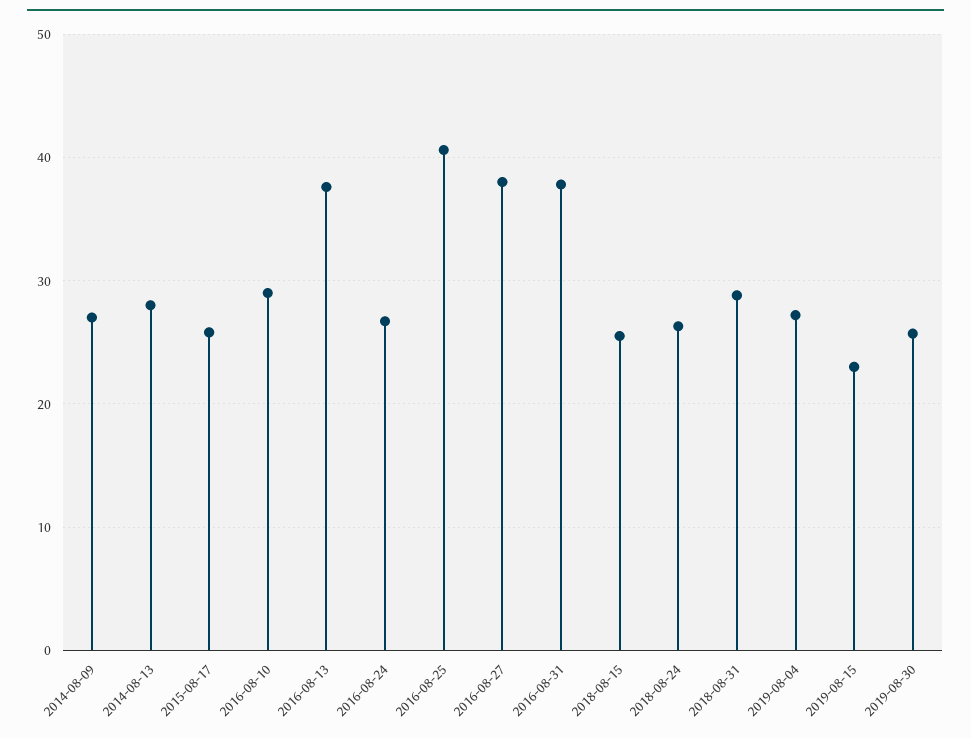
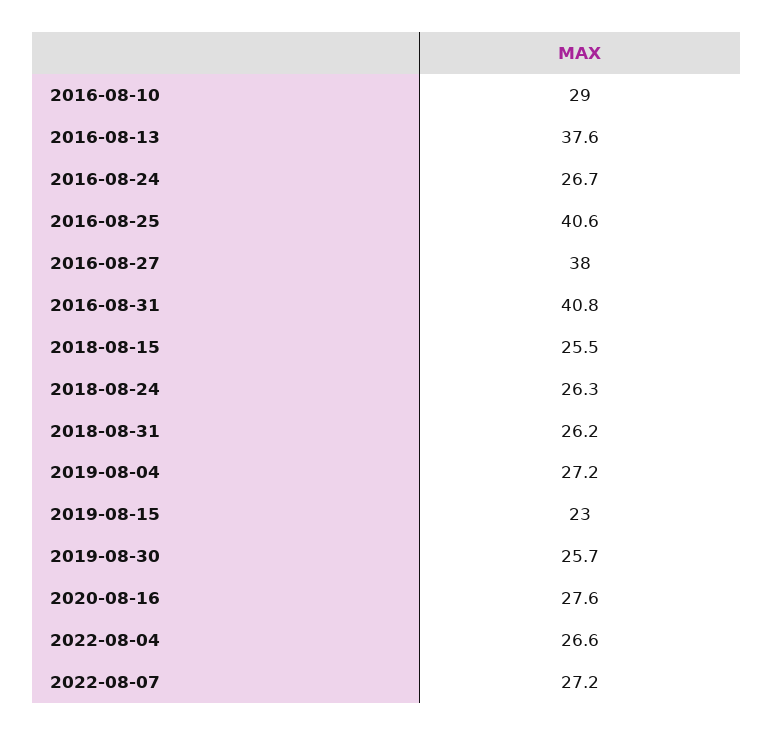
2014-08-09: 27 -> none
2014-08-13: 28 -> none
2015-08-17: 26 -> none
2016-08-31: 38 -> 40.8
2018-08-31: 29 -> 26.2
2020-08-16: none -> 27.6
2022-08-04: none -> 26.6
2022-08-07: none -> 27.2

